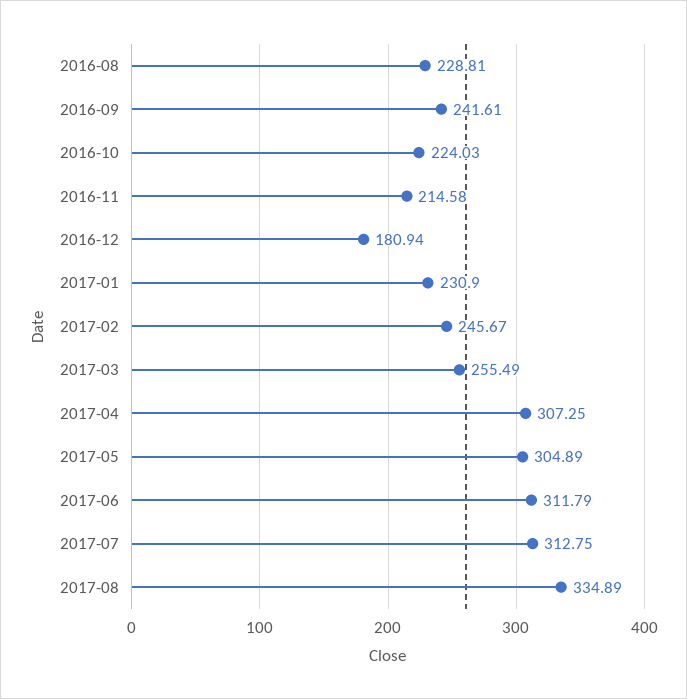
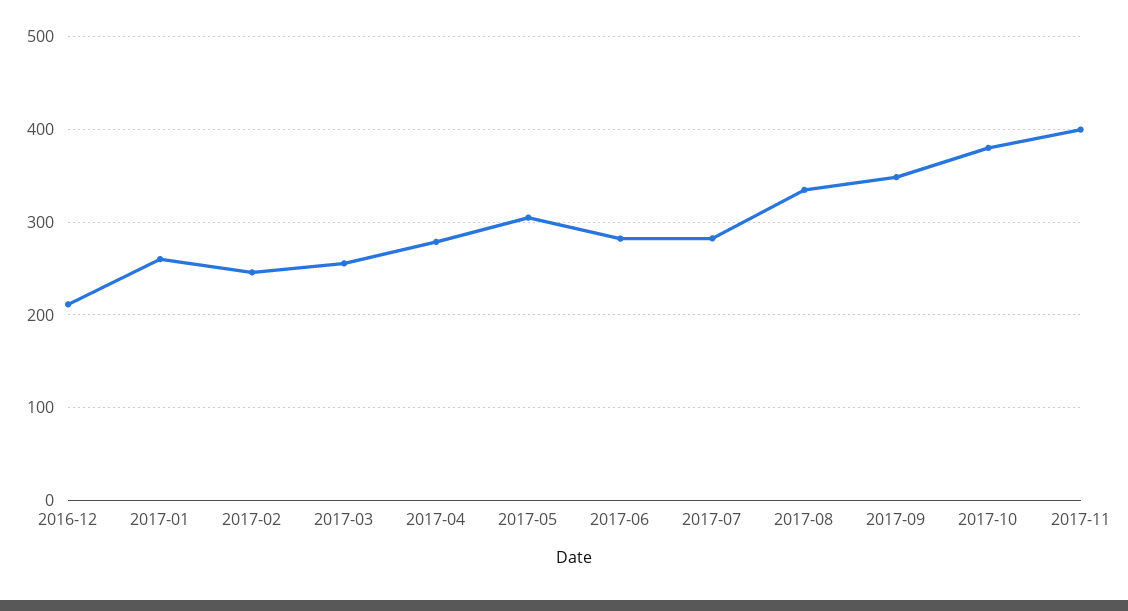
2016-08: 228.81 -> none
2016-09: 241.61 -> none
2016-10: 224.03 -> none
2016-11: 214.58 -> none
2016-12: 180.94 -> 210
2017-01: 230.9 -> 260
2017-04: 307.25 -> 280
2017-06: 311.79 -> 280
2017-07: 312.75 -> 280
2017-09: none -> 350
2017-10: none -> 380
2017-11: none -> 400

